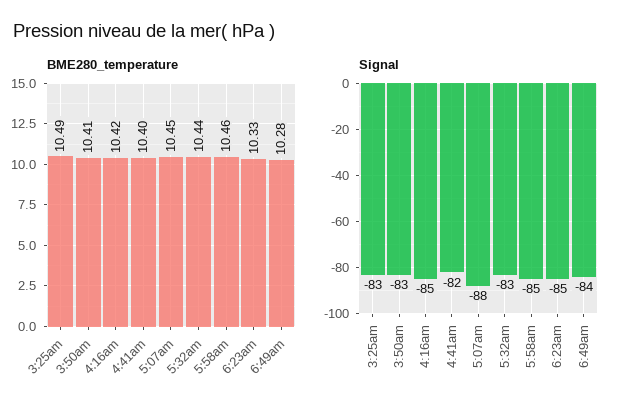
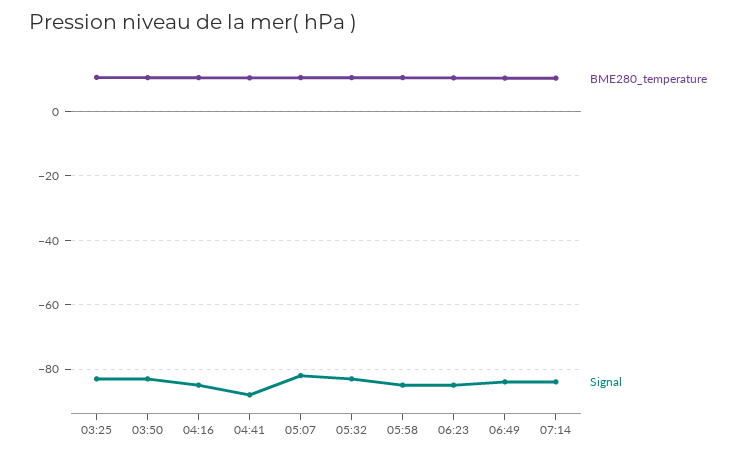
Signal, 4:41am: -82 -> -88
Signal, 5:07am: -88 -> -82
BME280_temperature, 07:14: none -> 10
Signal, 07:14: none -> -84

